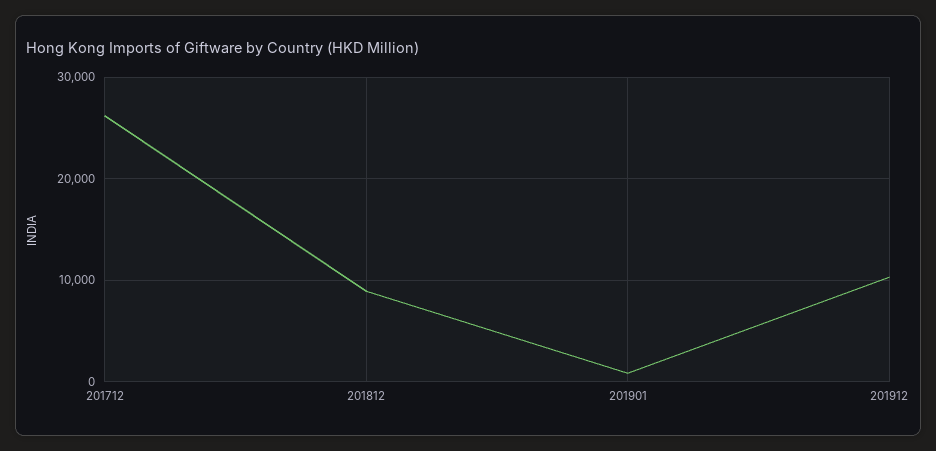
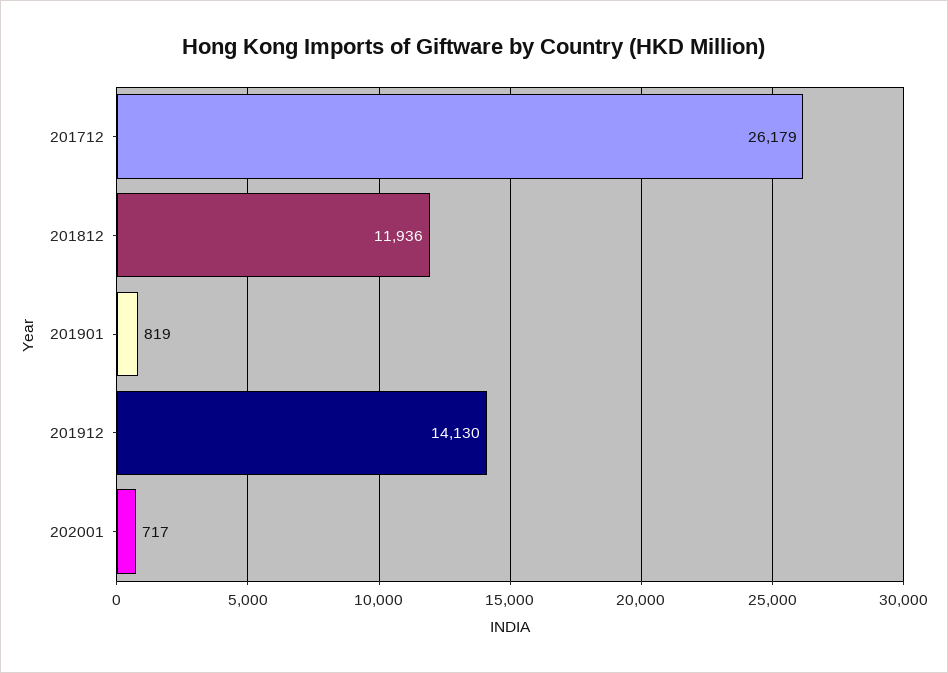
201812: 9000 -> 11936
201912: 10000 -> 14130
202001: none -> 717

